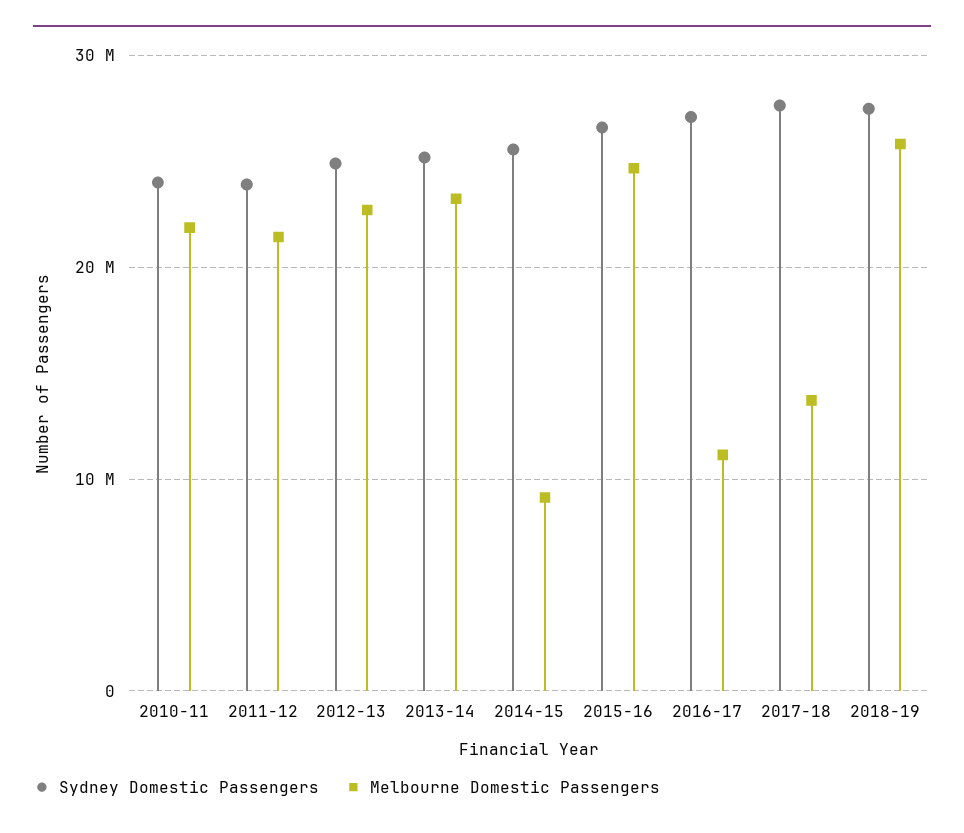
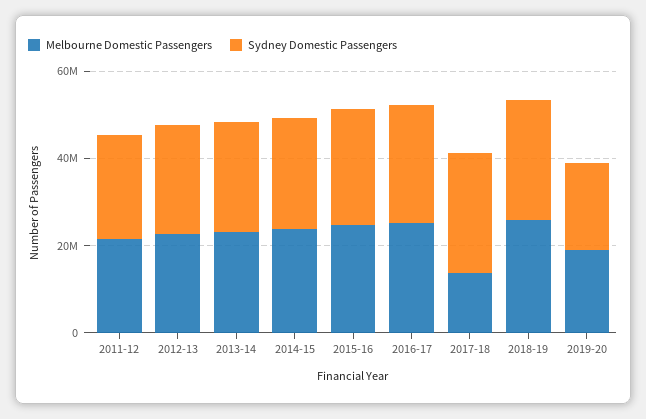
Sydney Domestic Passengers, 2010-11: 24000000 -> none
Melbourne Domestic Passengers, 2010-11: 22000000 -> none
Melbourne Domestic Passengers, 2014-15: 9000000 -> 25000000
Melbourne Domestic Passengers, 2016-17: 11000000 -> 25000000
Melbourne Domestic Passengers, 2019-20: none -> 20000000
Sydney Domestic Passengers, 2019-20: none -> 20000000

